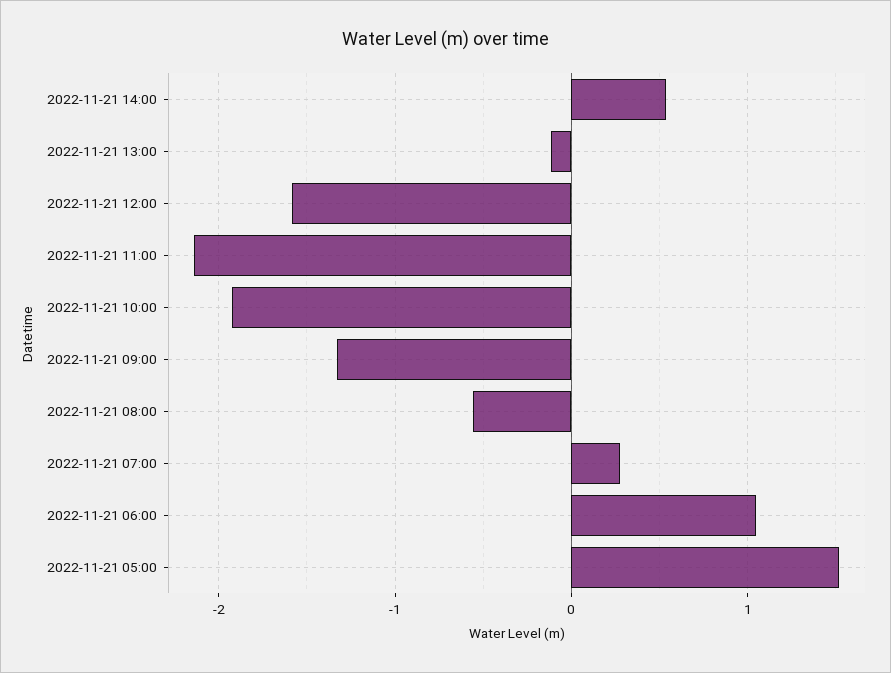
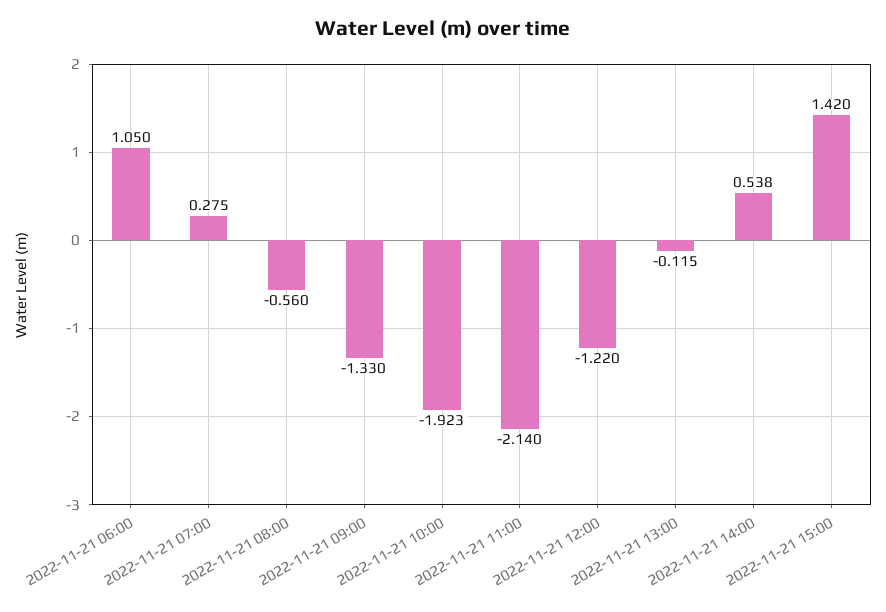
2022-11-21 12:00: -1.6 -> -1.22
2022-11-21 05:00: 1.5 -> none
2022-11-21 15:00: none -> 1.42

